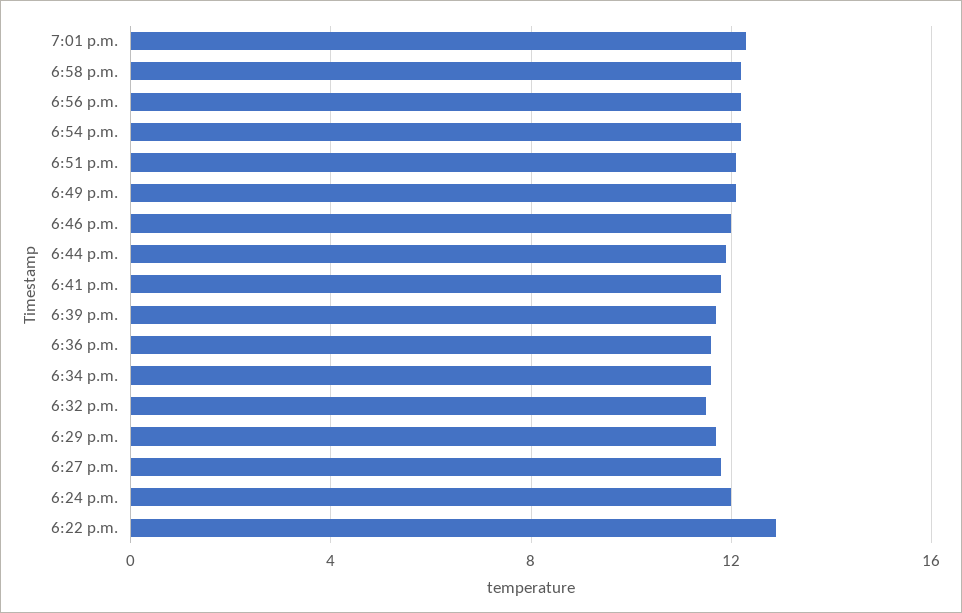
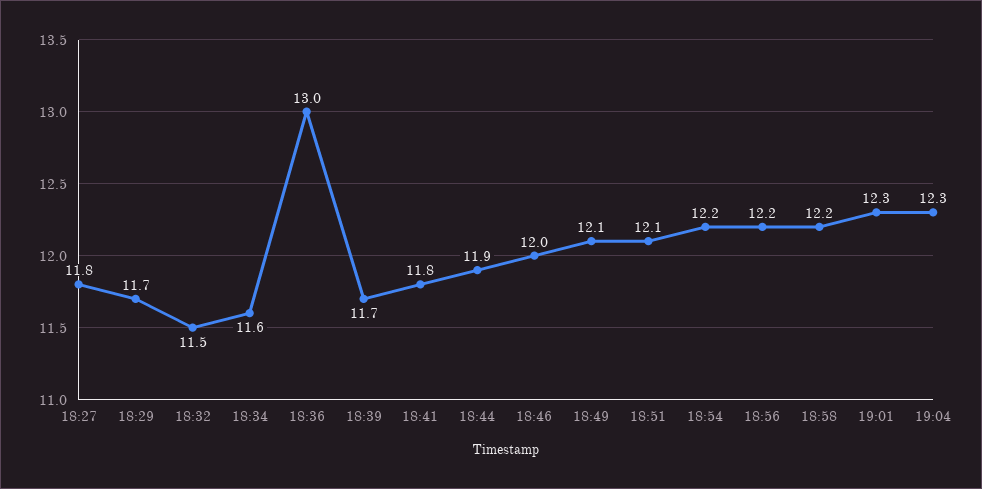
6:36 p.m.: 11.5 -> 13
6:24 p.m.: 12 -> none
6:22 p.m.: 13 -> none
19:04: none -> 12.3

